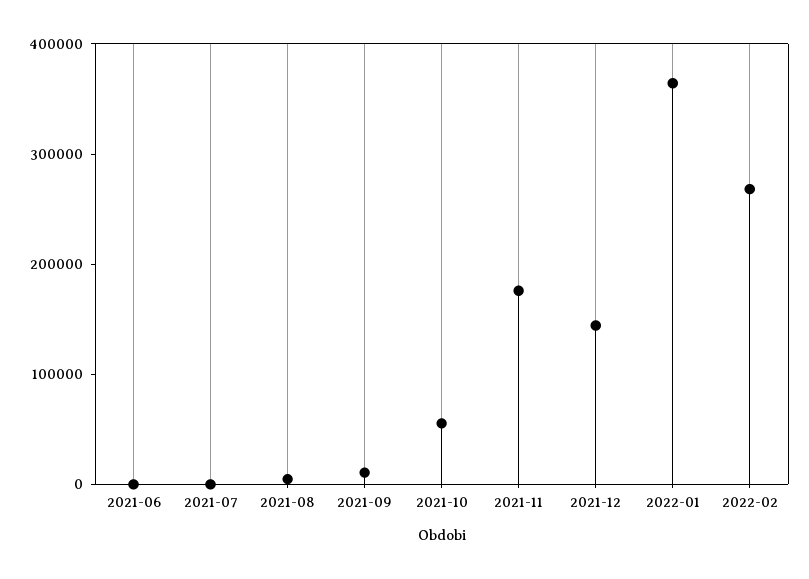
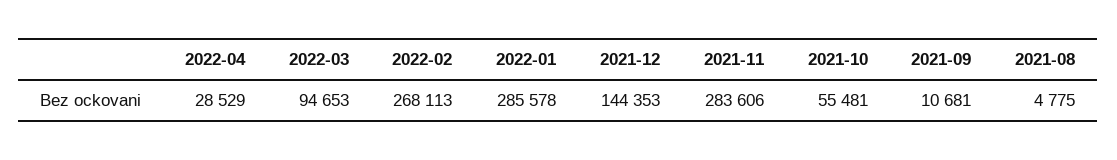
2021-06: 0 -> none
2021-07: 0 -> none
2021-11: 180000 -> 283606
2022-01: 360000 -> 285578
2022-04: none -> 28529
2022-03: none -> 94653

